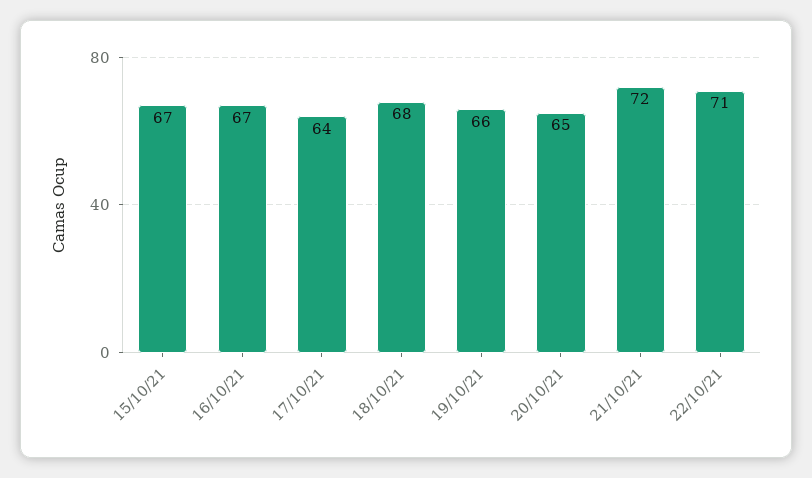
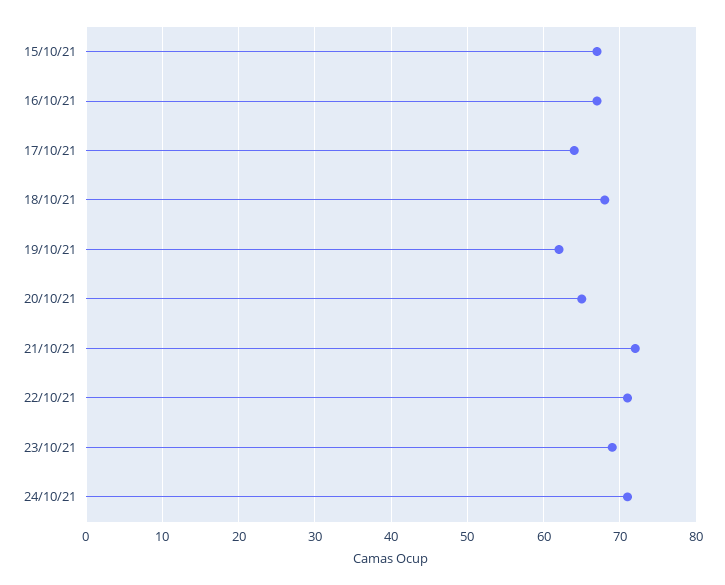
19/10/21: 66 -> 62
23/10/21: none -> 69
24/10/21: none -> 71

